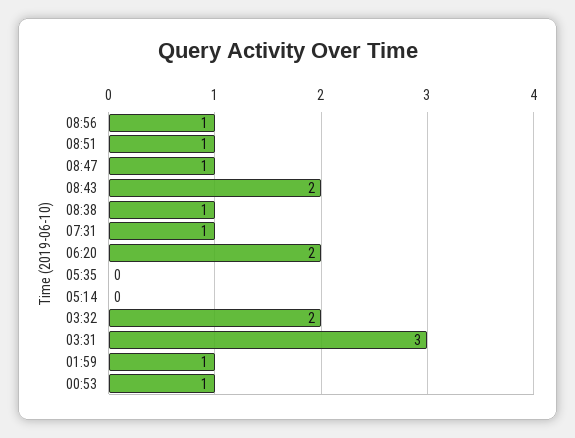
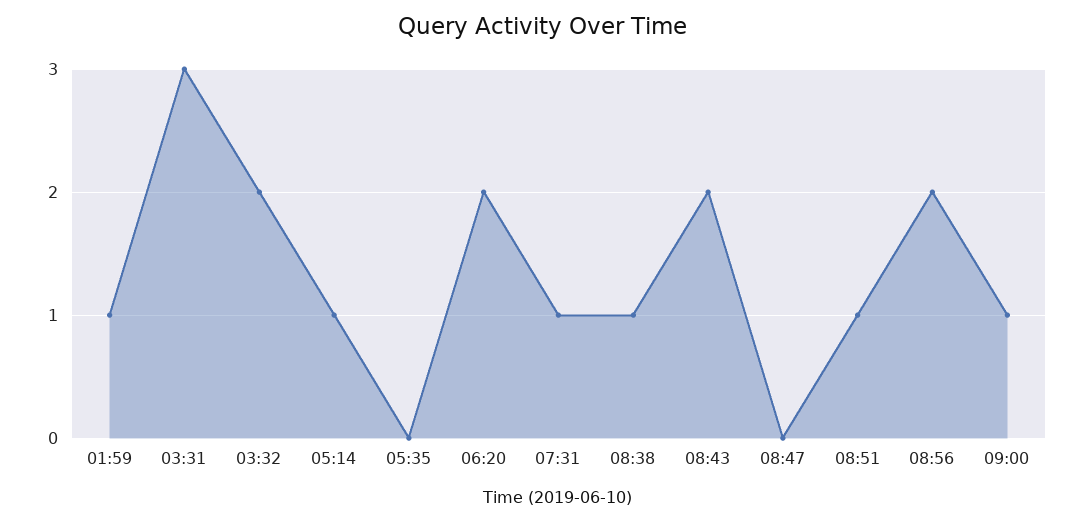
08:56: 1 -> 2
08:47: 1 -> 0
05:14: 0 -> 1
00:53: 1 -> none
09:00: none -> 1

